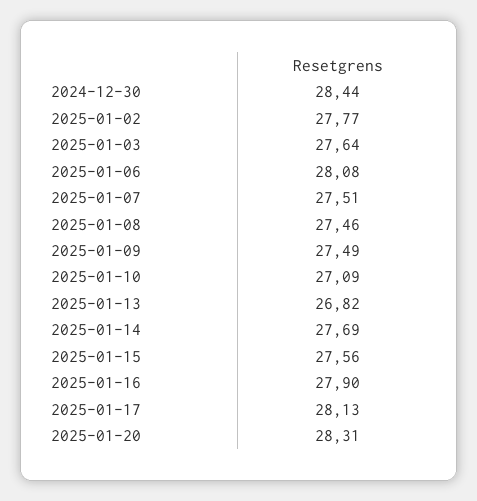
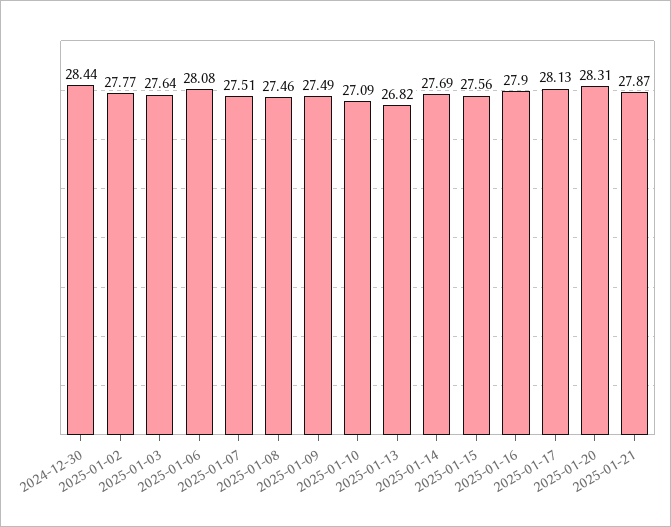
2025-01-21: none -> 27.87

